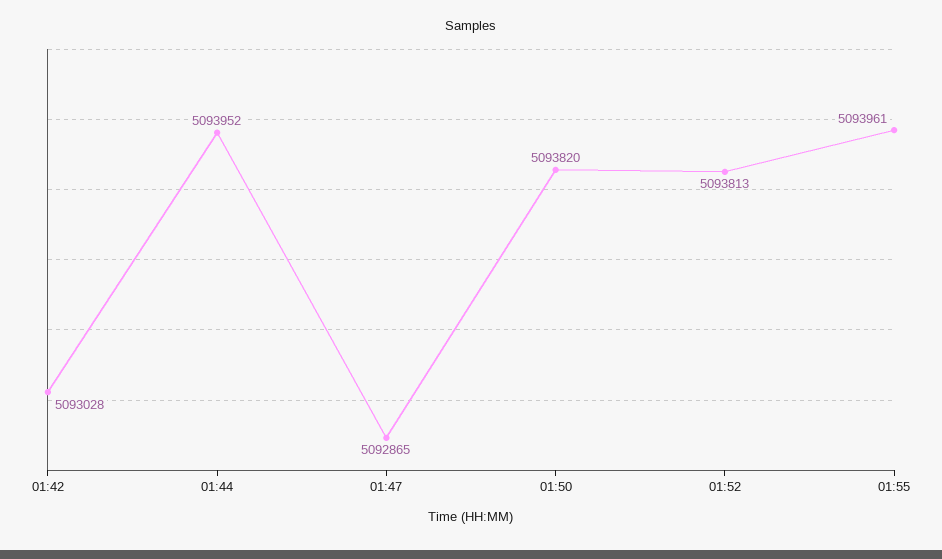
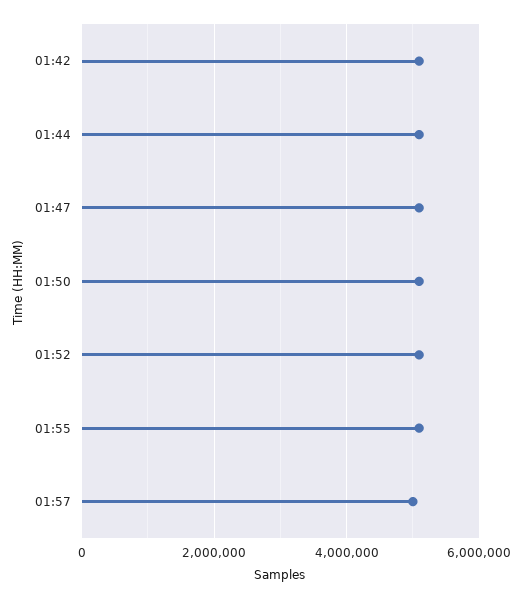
01:57: none -> 5000000

